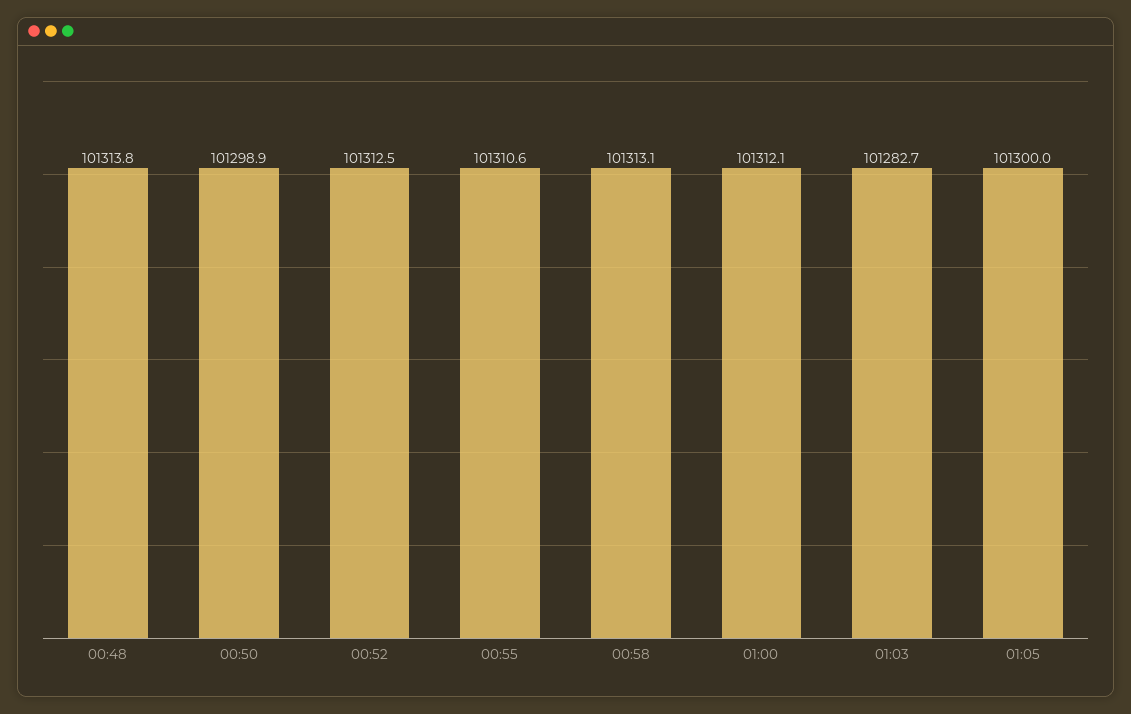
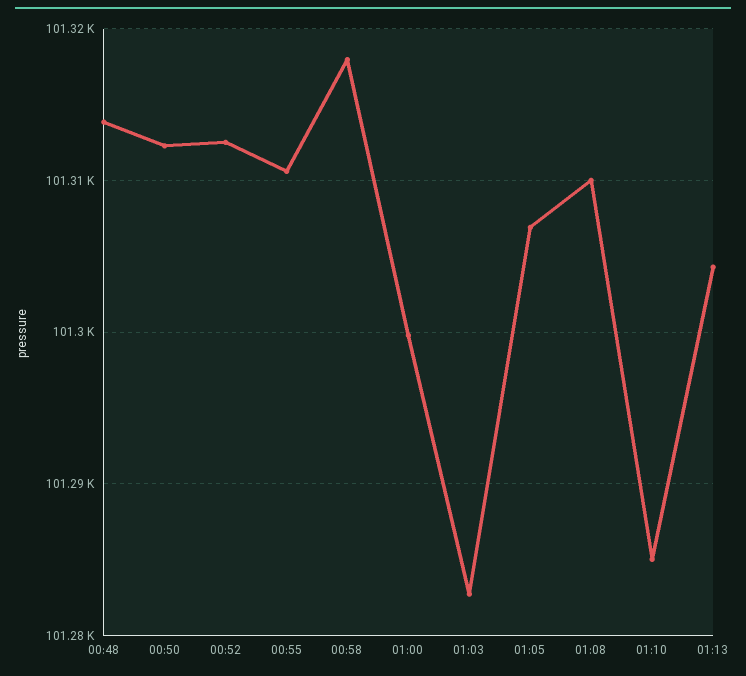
00:50: 101298.9 -> 101312
00:58: 101313.1 -> 101318
01:00: 101312.1 -> 101300
01:05: 101300 -> 101307
01:08: none -> 101310
01:10: none -> 101285
01:13: none -> 101304

